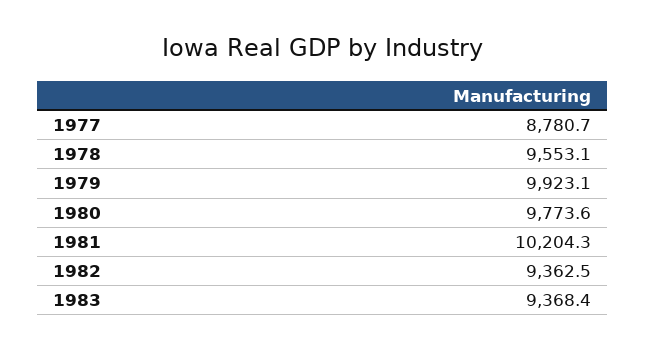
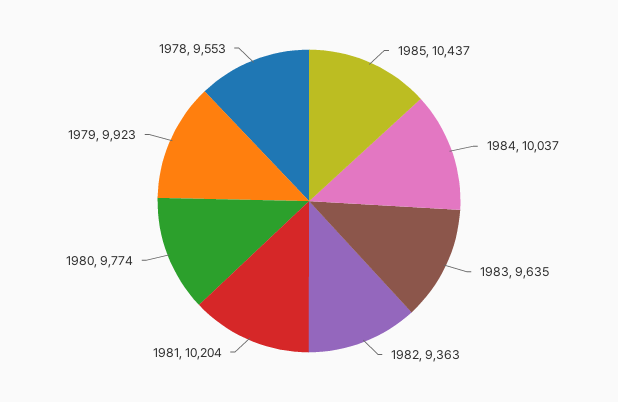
1977: 8780.7 -> none
1983: 9368.4 -> 9635
1985: none -> 10437
1984: none -> 10037

